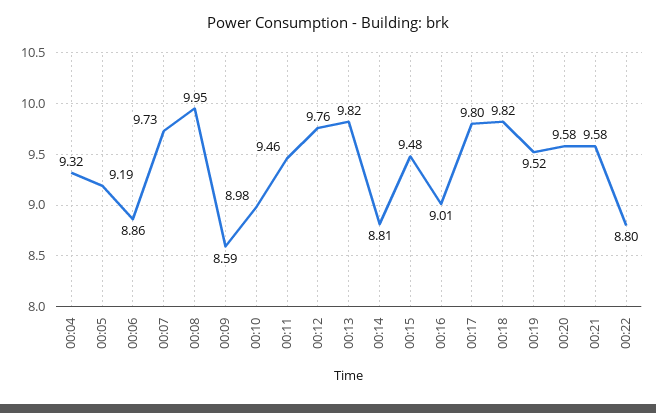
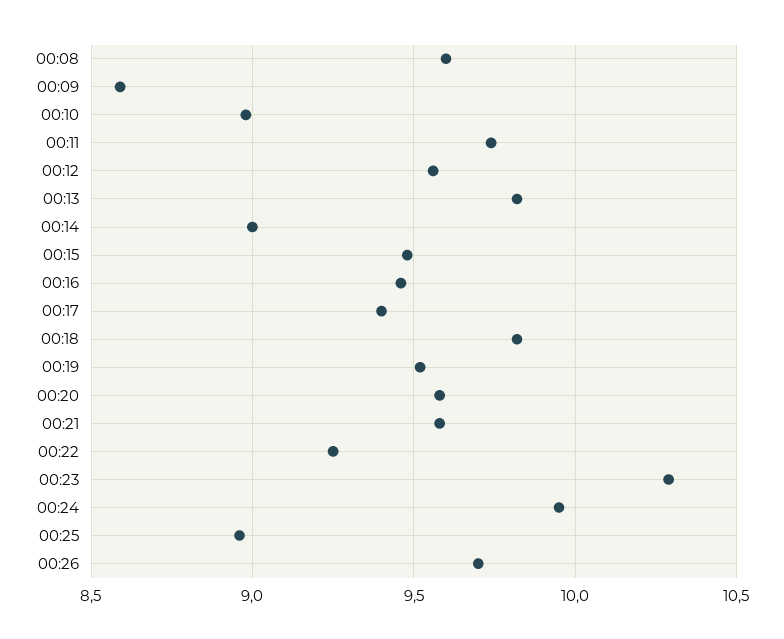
00:04: 9.32 -> none
00:05: 9.19 -> none
00:06: 8.86 -> none
00:07: 9.73 -> none
00:08: 9.95 -> 9.6
00:11: 9.46 -> 9.75
00:12: 9.76 -> 9.55
00:14: 8.81 -> 9
00:16: 9.01 -> 9.45
00:17: 9.8 -> 9.4
00:22: 8.8 -> 9.25
00:23: none -> 10.3
00:24: none -> 9.95
00:25: none -> 8.95
00:26: none -> 9.7

